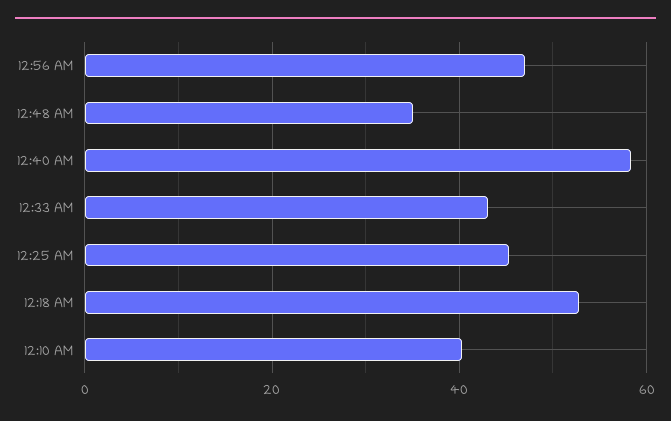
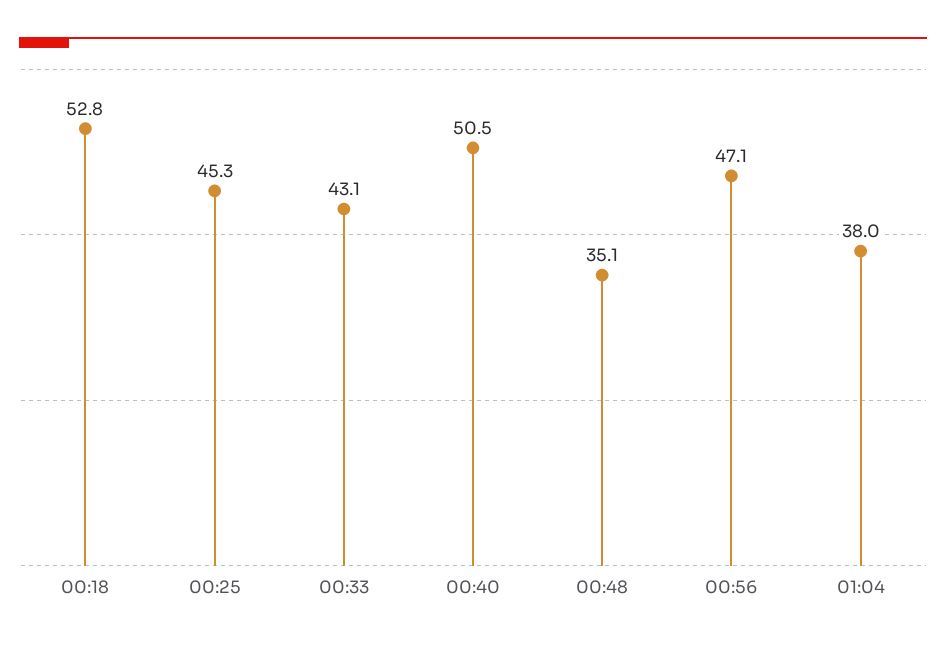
12:40 AM: 58 -> 50.5
12:10 AM: 40 -> none
01:04: none -> 38

